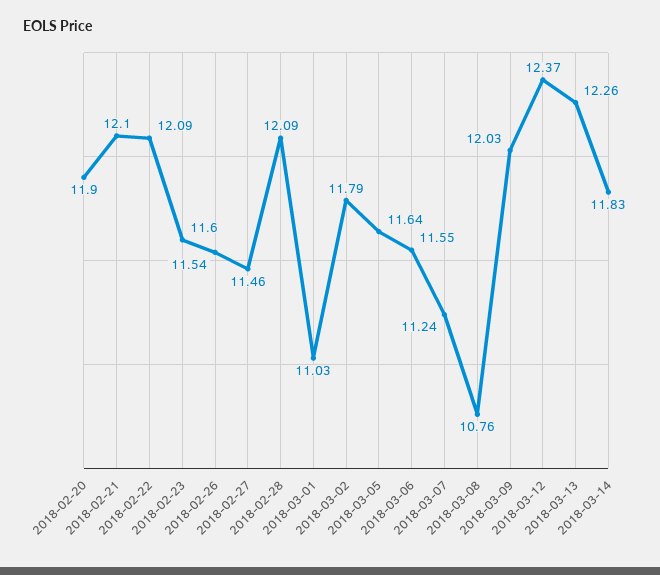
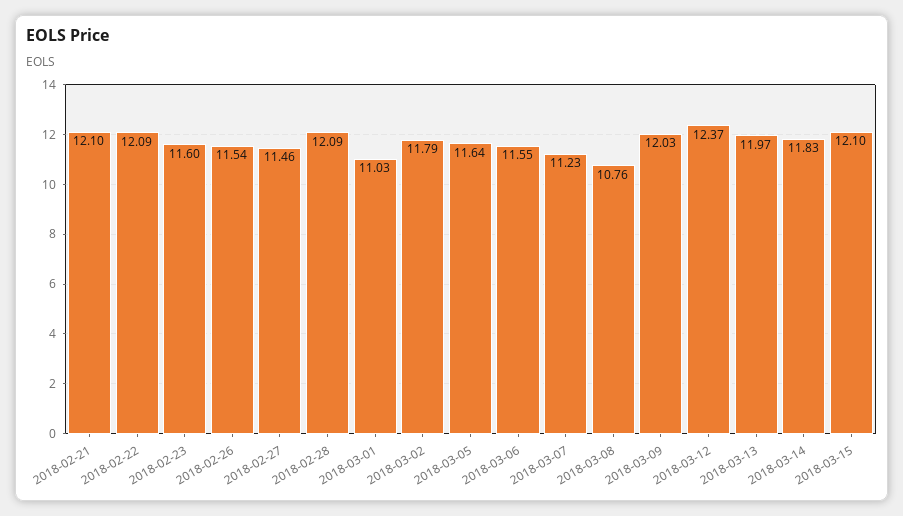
2018-02-20: 11.9 -> none
2018-03-07: 11.24 -> 11.23
2018-03-13: 12.26 -> 11.97
2018-03-15: none -> 12.1

